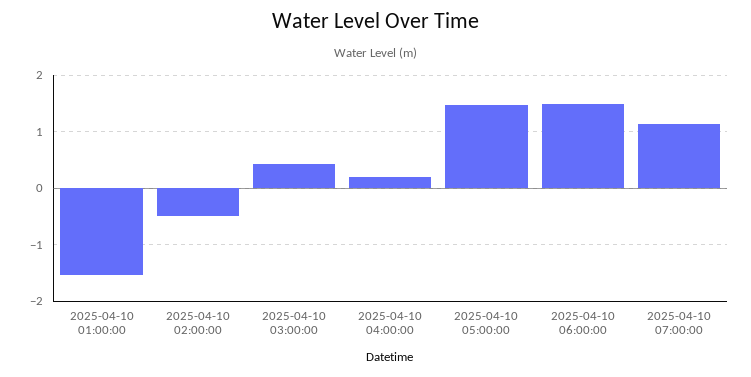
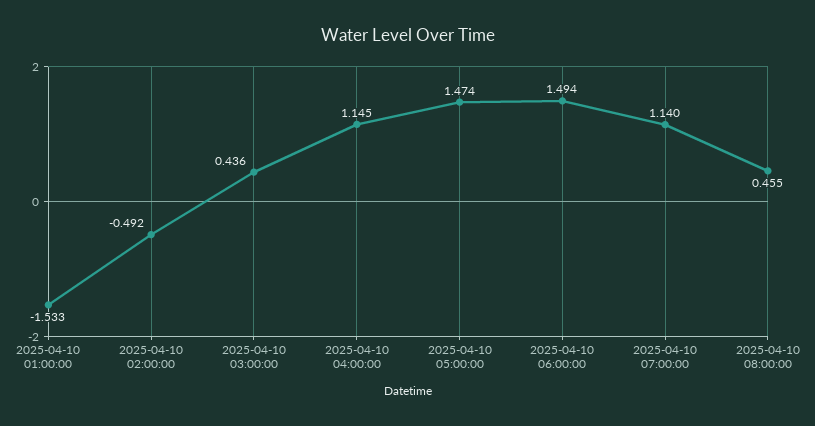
2025-04-10 04:00:00: 0.2 -> 1.145
2025-04-10 08:00:00: none -> 0.455

